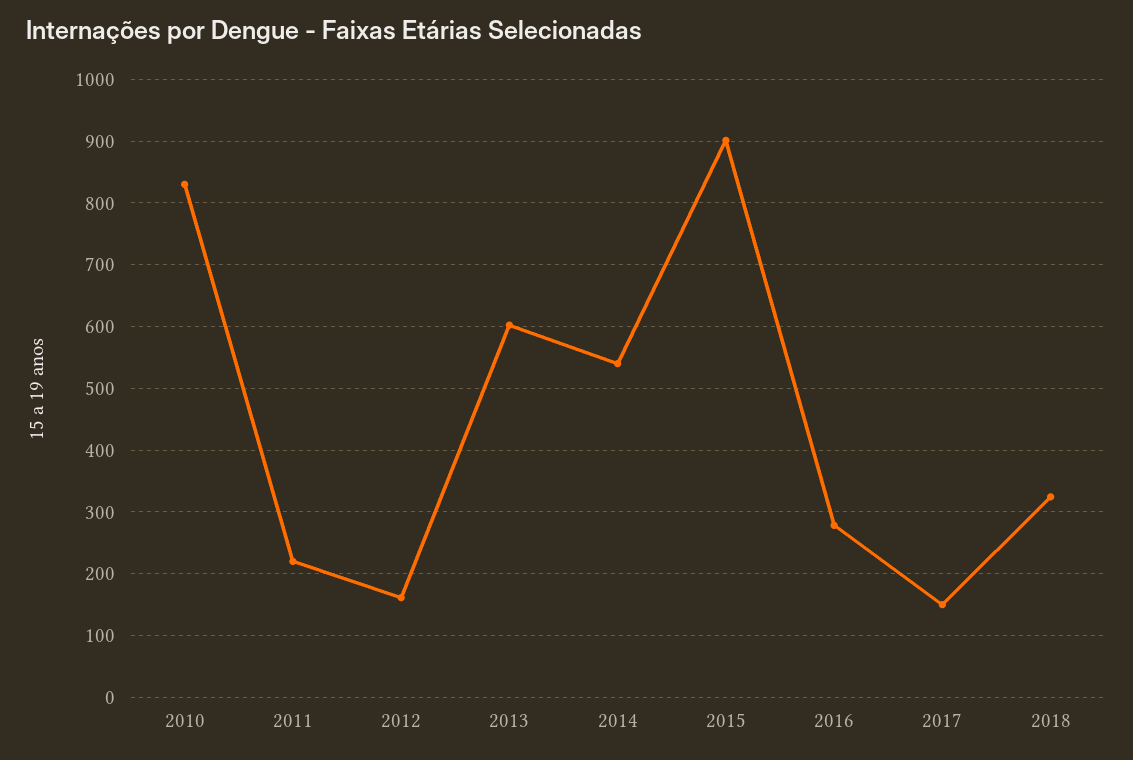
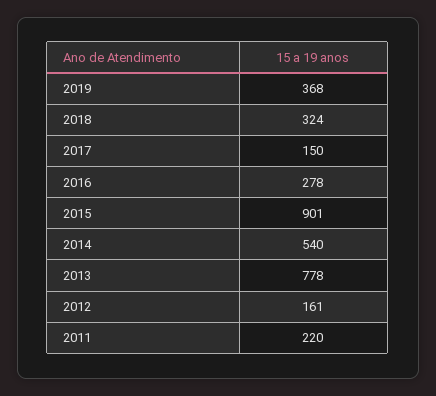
2010: 830 -> none
2013: 600 -> 778
2019: none -> 368

